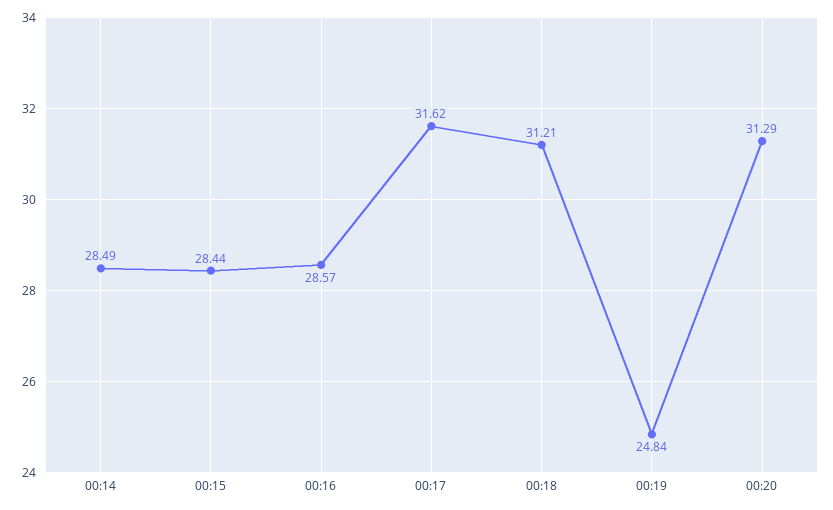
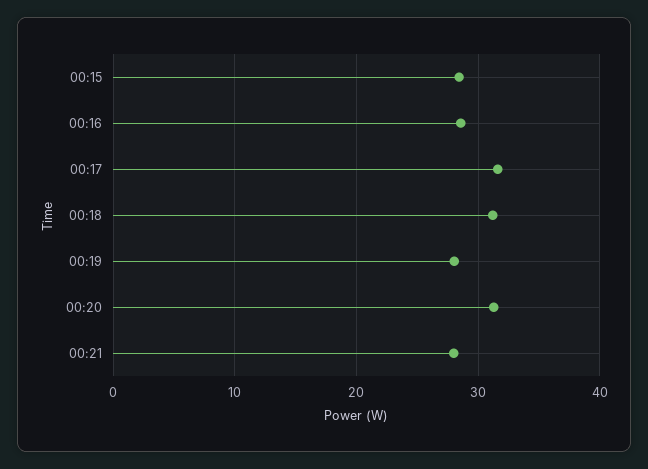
00:14: 28.49 -> none
00:19: 24.84 -> 28
00:21: none -> 28

